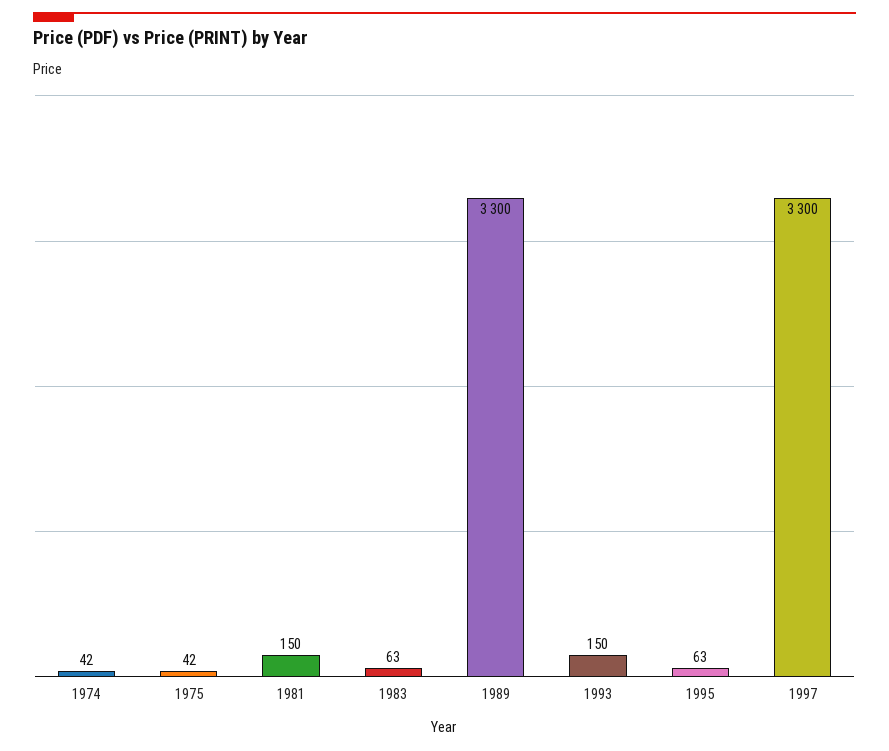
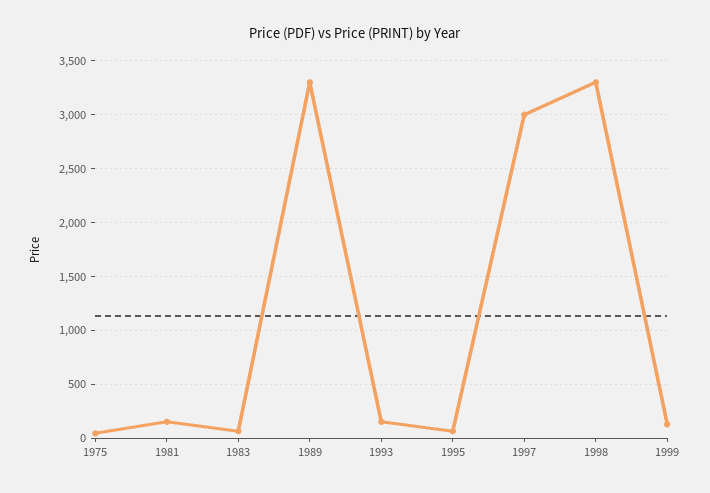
1974: 42 -> none
1997: 3300 -> 3000
1998: none -> 3300
1999: none -> 100

